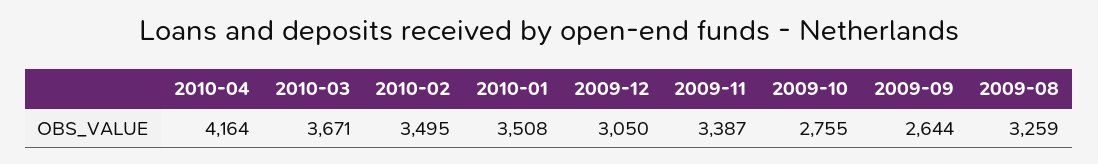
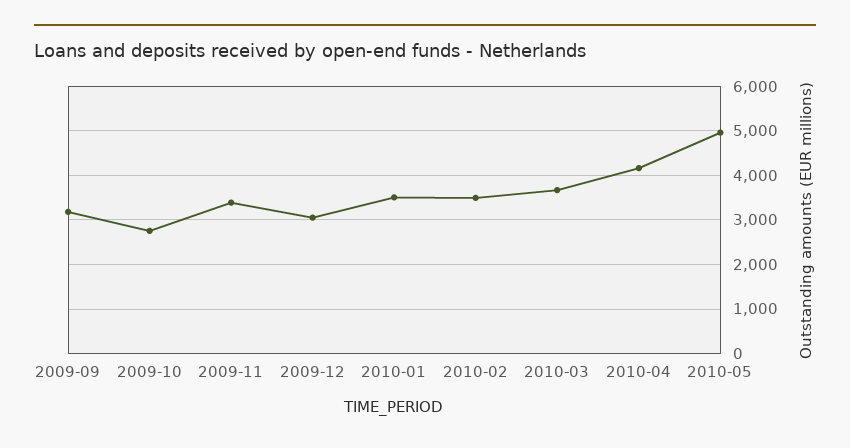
2009-09: 2644 -> 3200
2009-08: 3259 -> none
2010-05: none -> 5000

